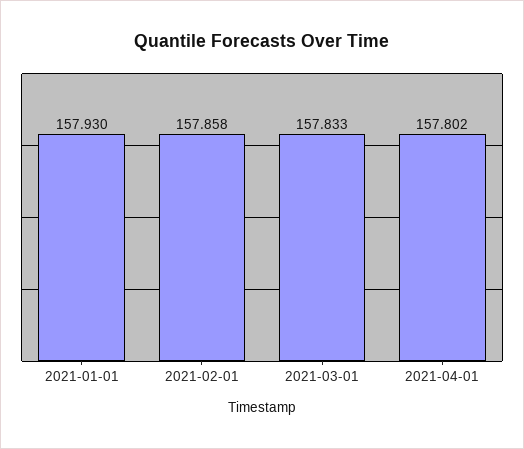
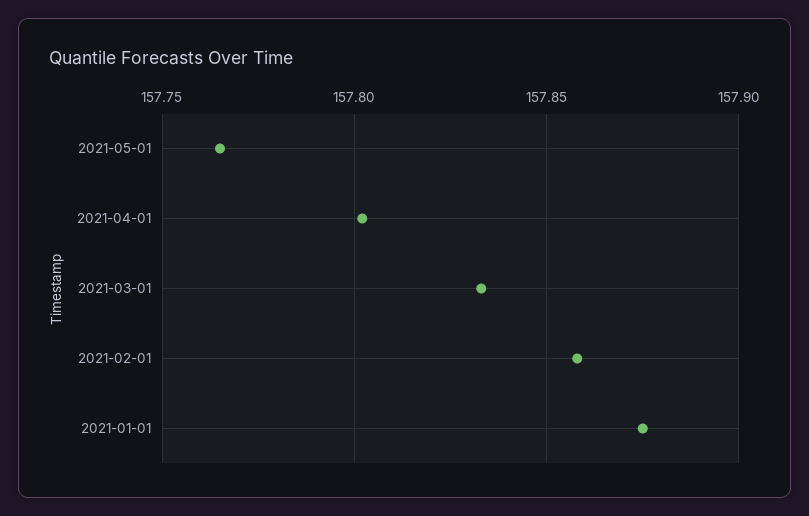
2021-01-01: 157.93 -> 157.875
2021-05-01: none -> 157.765

